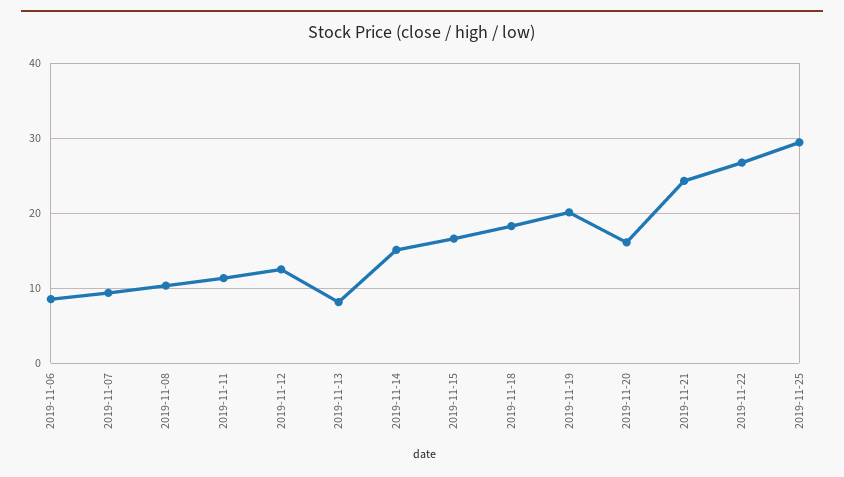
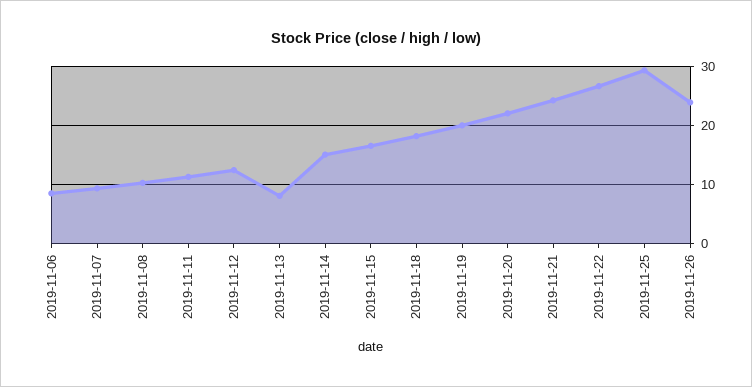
2019-11-20: 16 -> 22
2019-11-26: none -> 24

